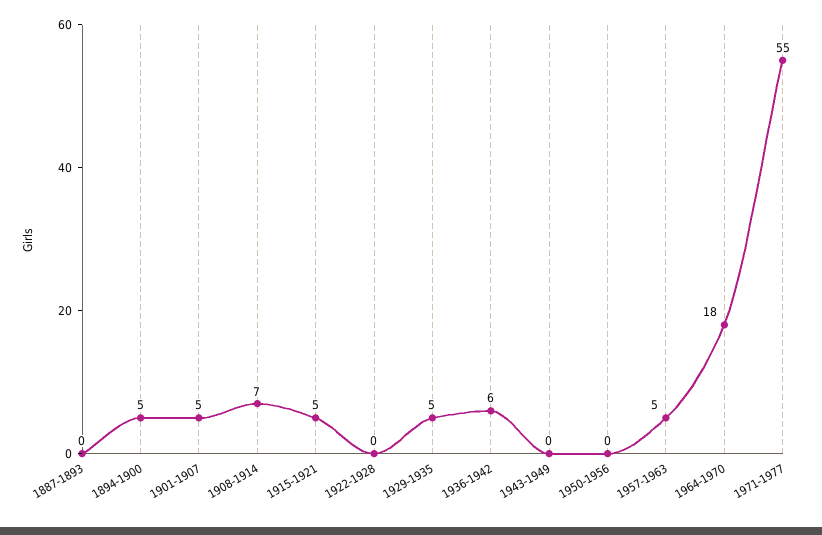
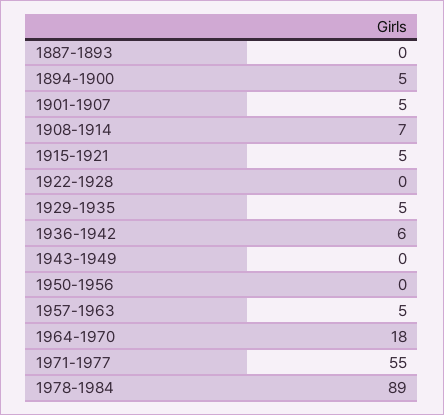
1978-1984: none -> 89

